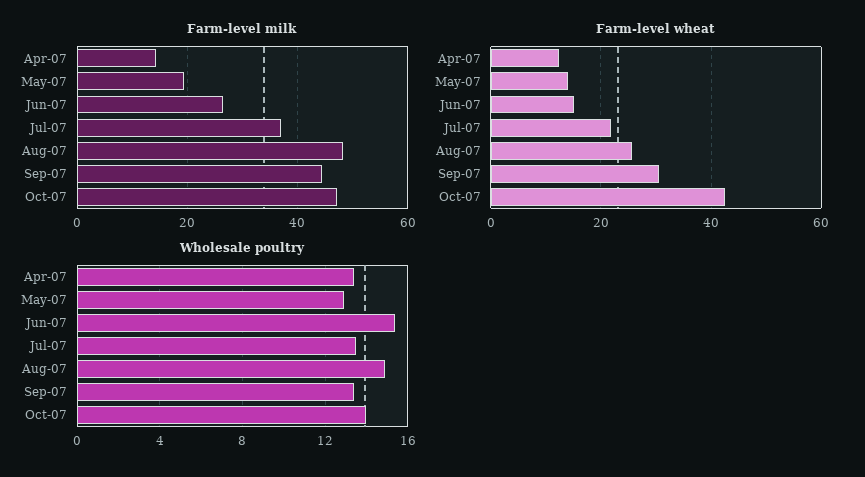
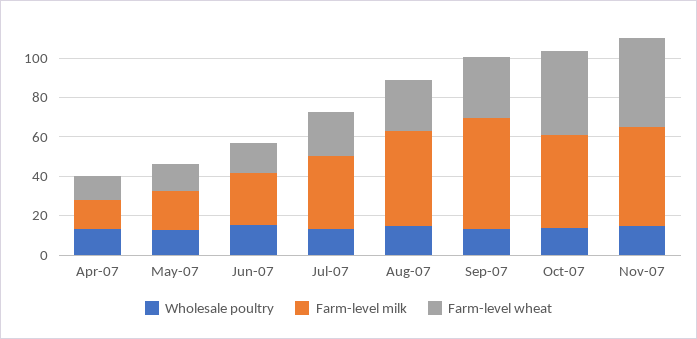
Farm-level milk, Sep-07: 44 -> 55
Wholesale poultry, Nov-07: none -> 15
Farm-level milk, Nov-07: none -> 50
Farm-level wheat, Nov-07: none -> 45

